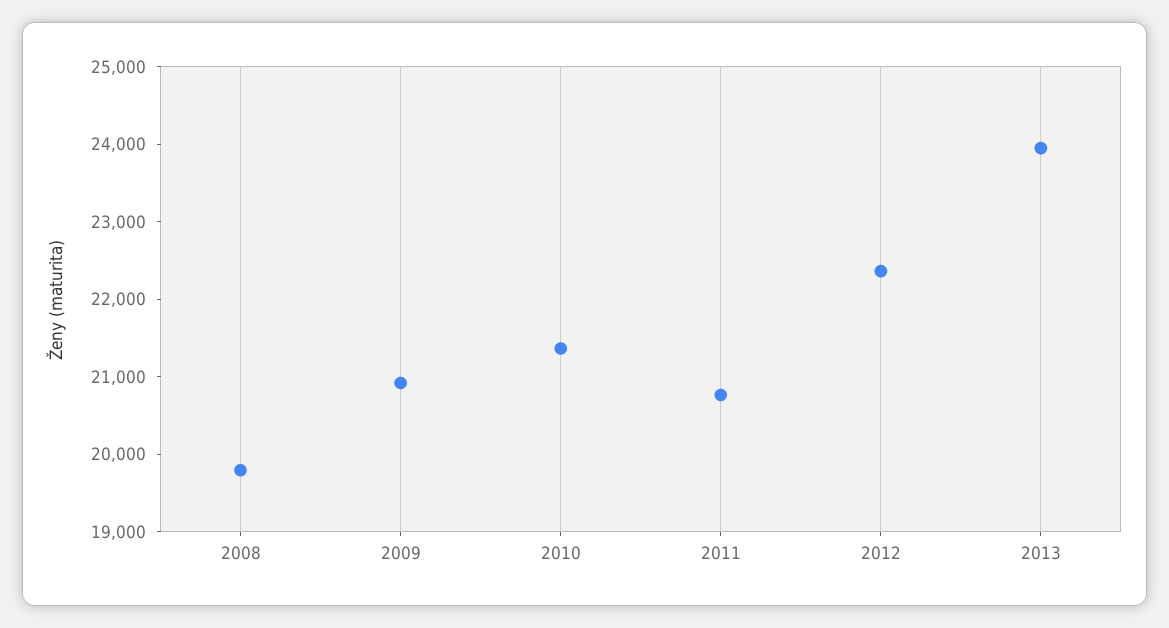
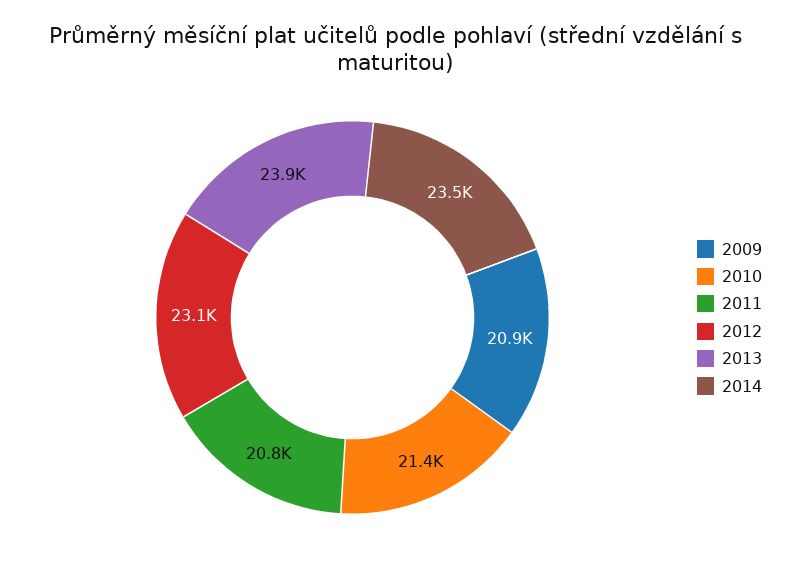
2008: 19800 -> none
2012: 22400 -> 23100
2014: none -> 23500

